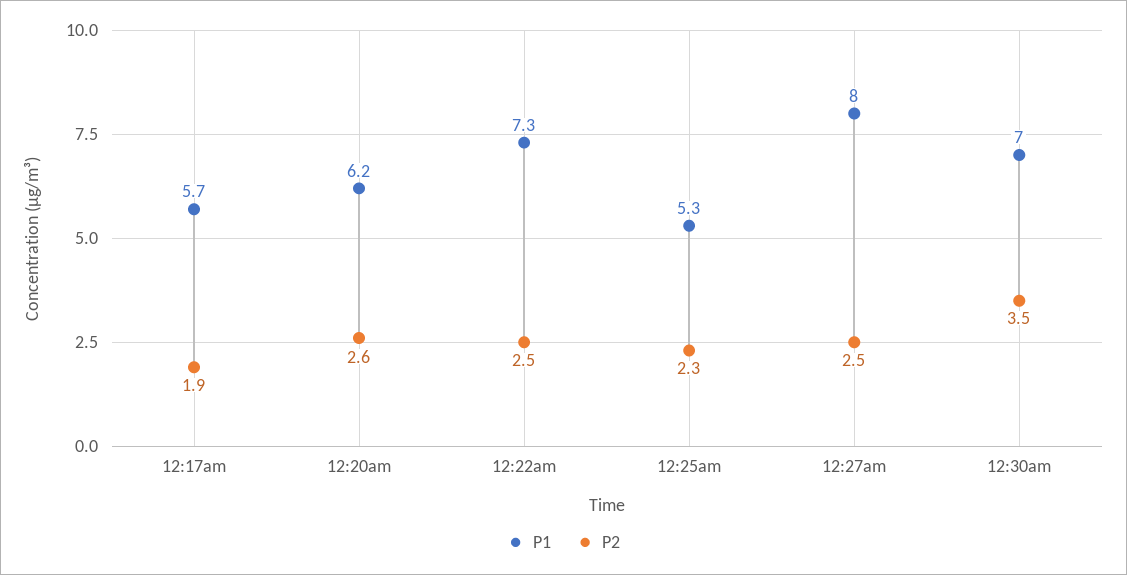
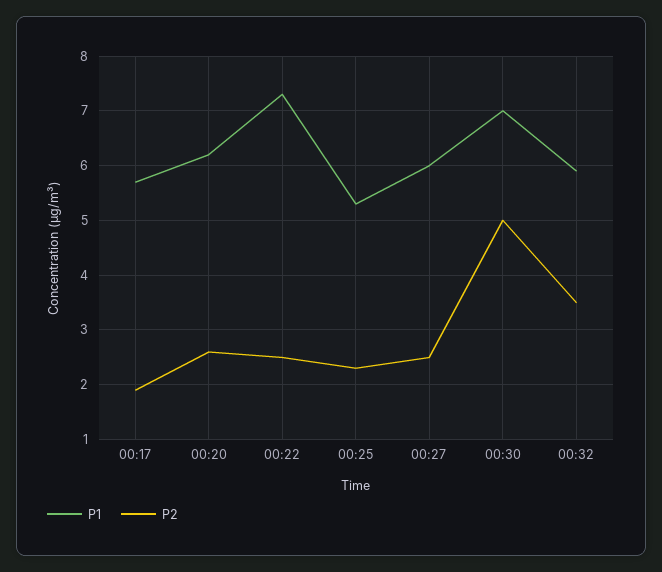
P1, 12:27am: 8 -> 6
P2, 12:30am: 3.5 -> 5
P1, 00:32: none -> 6
P2, 00:32: none -> 3.5

